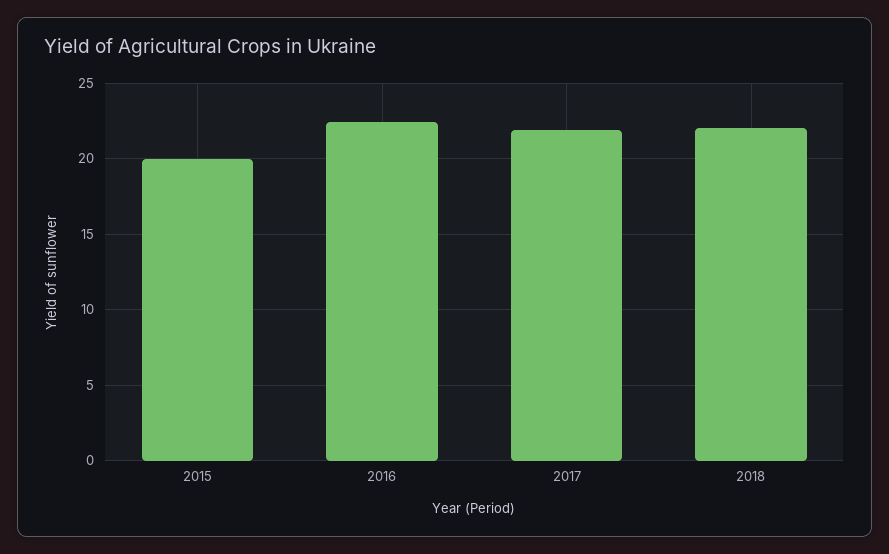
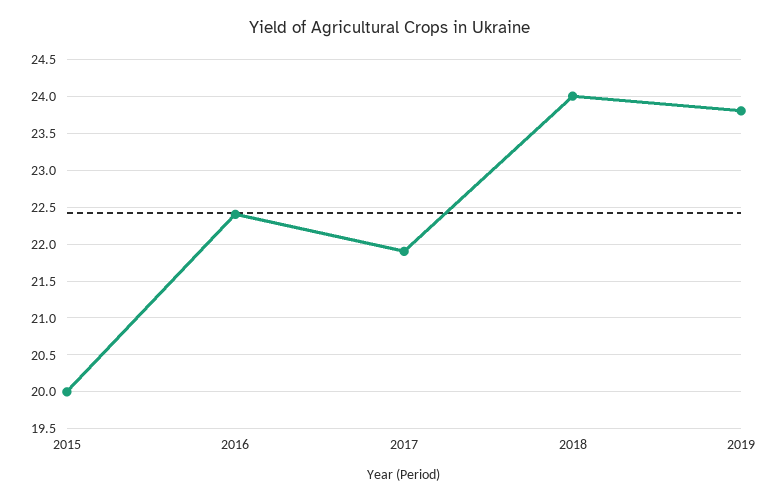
2018: 22 -> 24
2019: none -> 23.8

